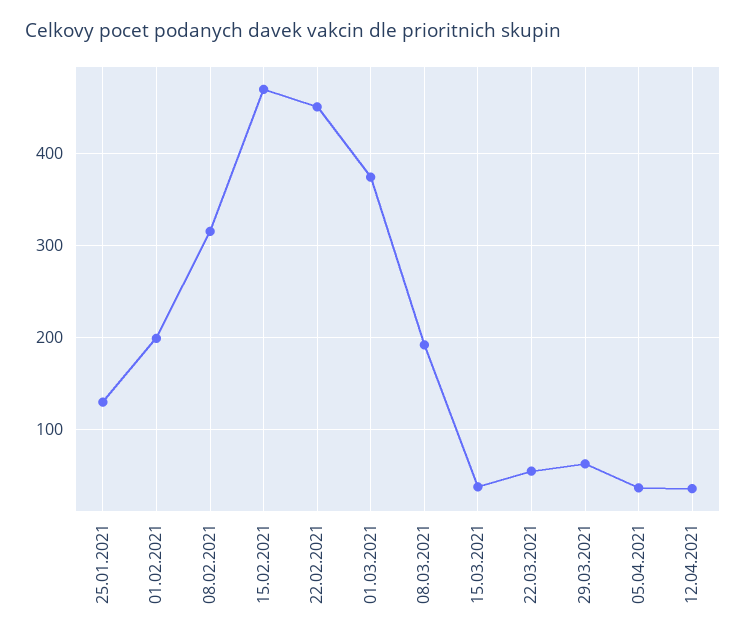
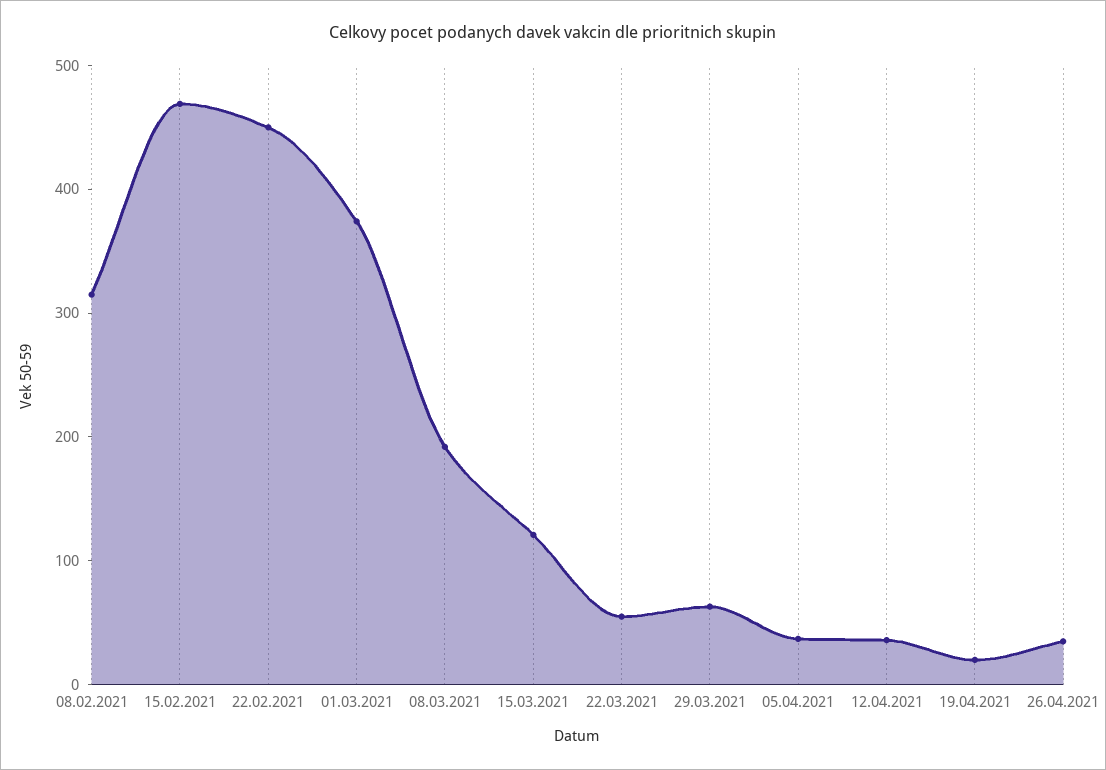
25.01.2021: 130 -> none
01.02.2021: 200 -> none
15.03.2021: 40 -> 120
19.04.2021: none -> 20
26.04.2021: none -> 40

